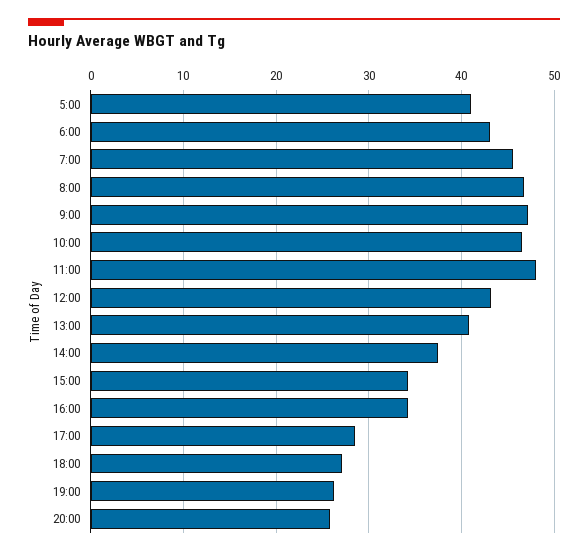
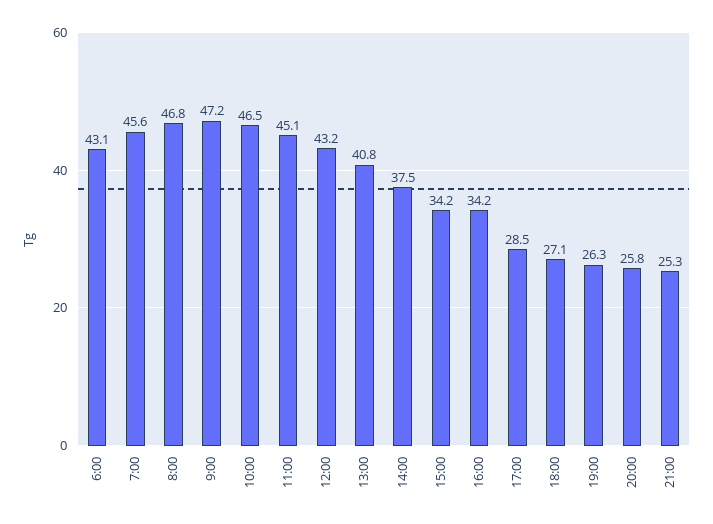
5:00: 41 -> none
11:00: 48 -> 45.1
21:00: none -> 25.3

